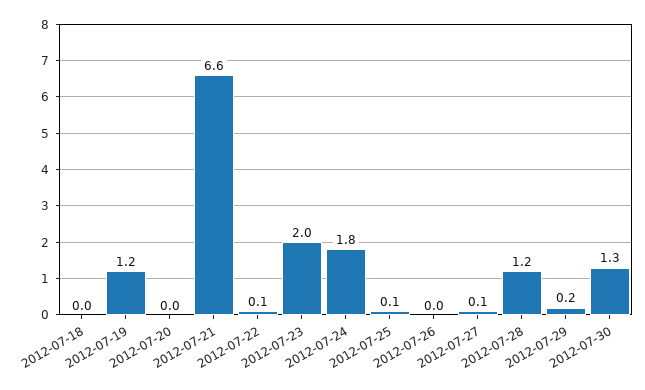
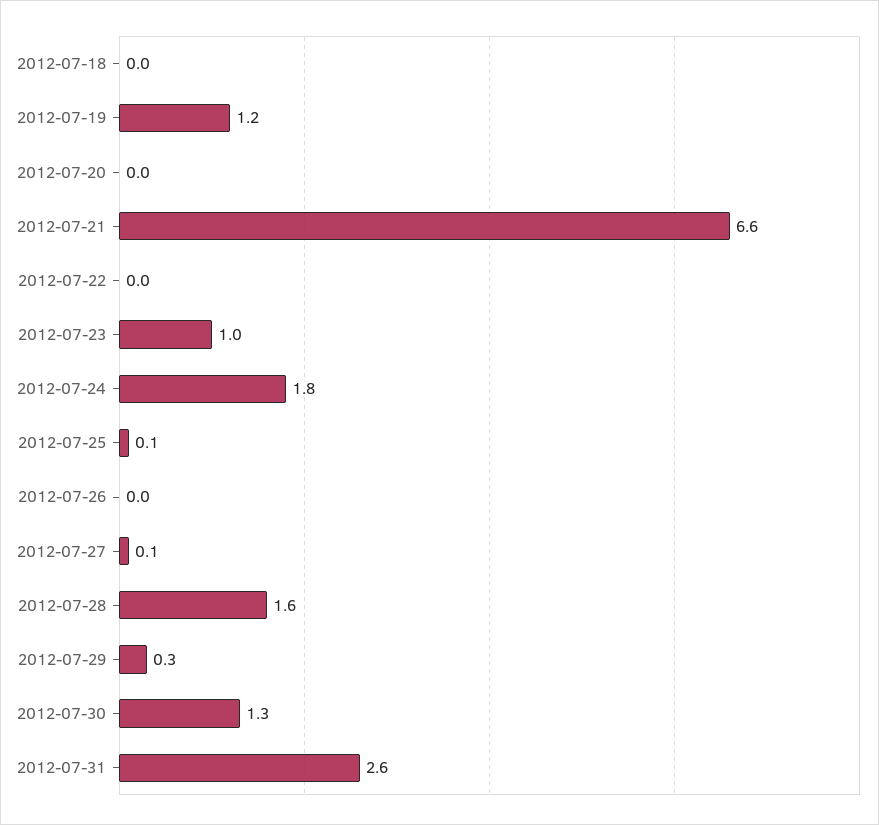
2012-07-22: 0.1 -> 0
2012-07-23: 2 -> 1
2012-07-28: 1.2 -> 1.6
2012-07-29: 0.2 -> 0.3
2012-07-31: none -> 2.6

